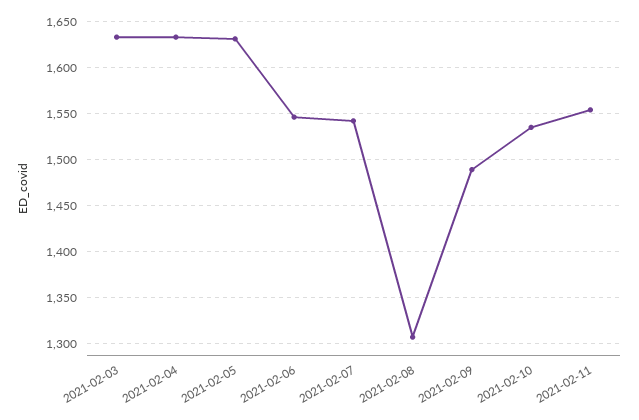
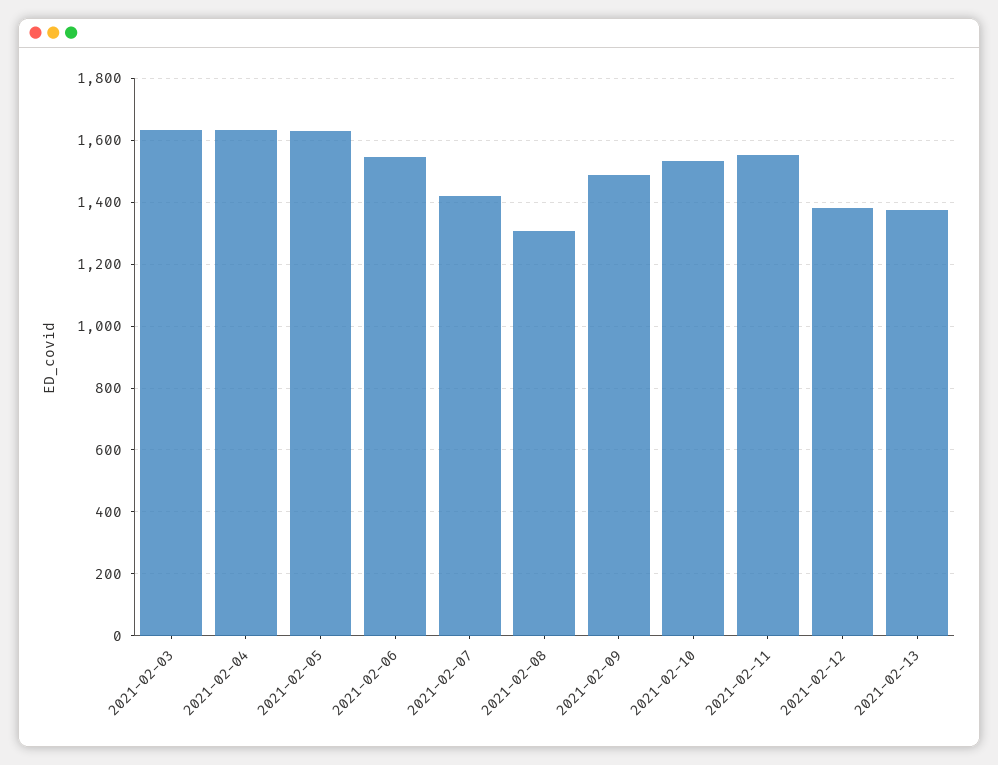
2021-02-07: 1540 -> 1420
2021-02-12: none -> 1380
2021-02-13: none -> 1380

